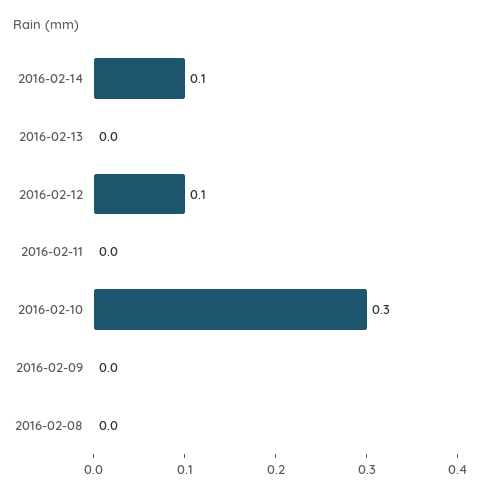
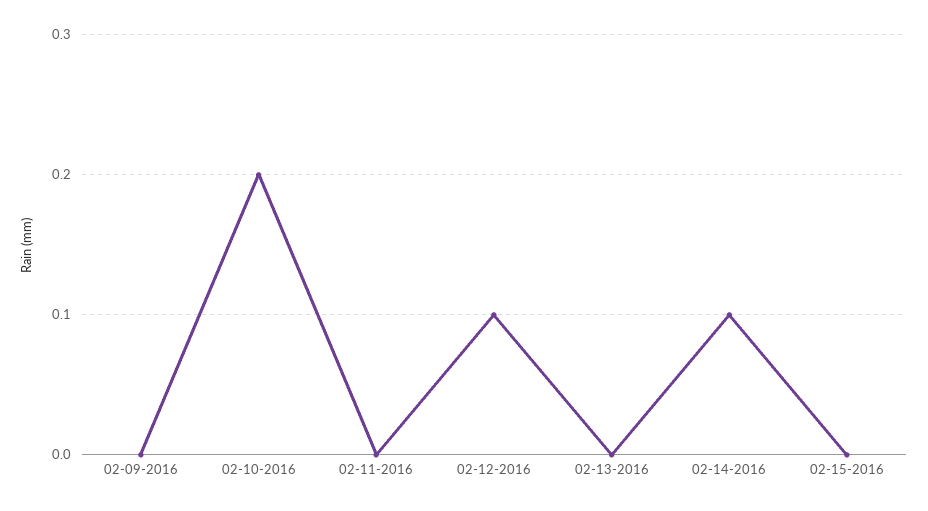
2016-02-10: 0.3 -> 0.2
2016-02-08: 0 -> none
02-15-2016: none -> 0

